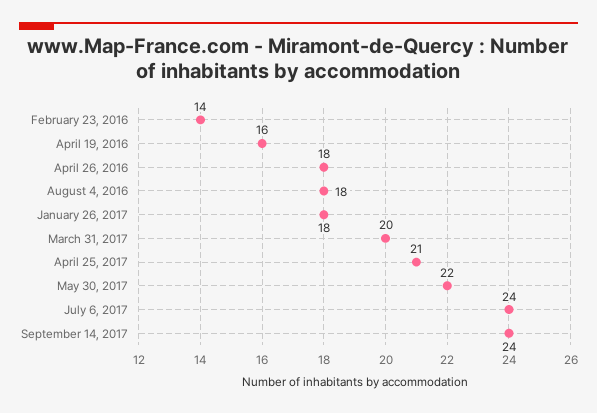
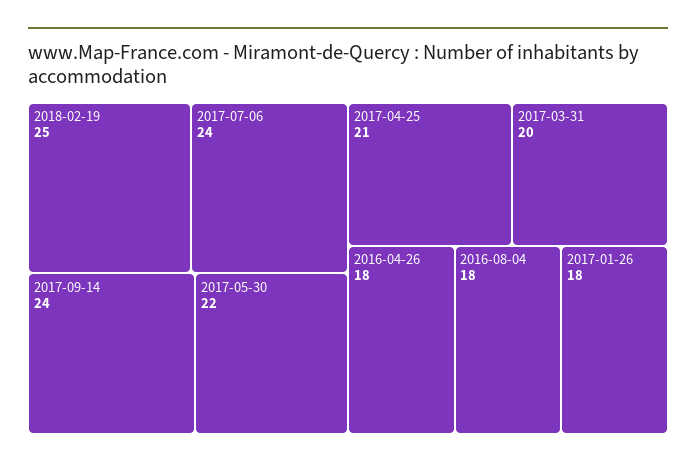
February 23, 2016: 14 -> none
April 19, 2016: 16 -> none
2018-02-19: none -> 25

